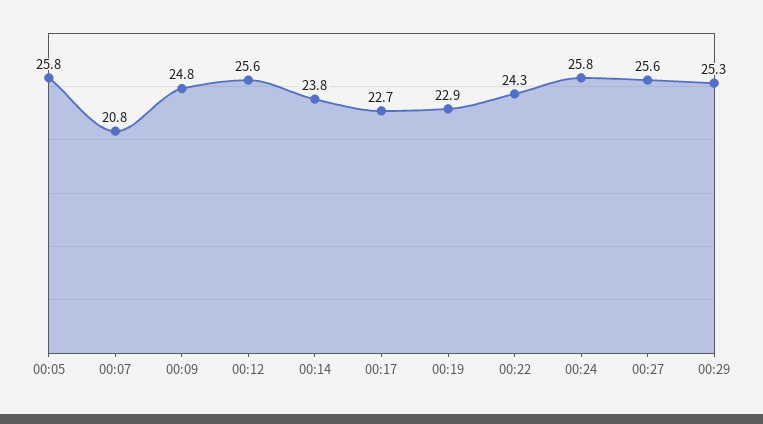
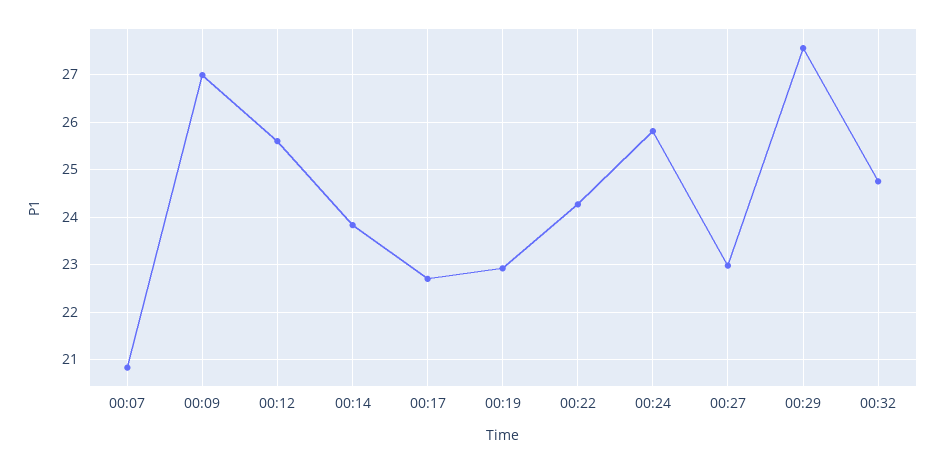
00:05: 25.8 -> none
00:09: 24.8 -> 27
00:27: 25.6 -> 23
00:29: 25.3 -> 27.6
00:32: none -> 24.8

